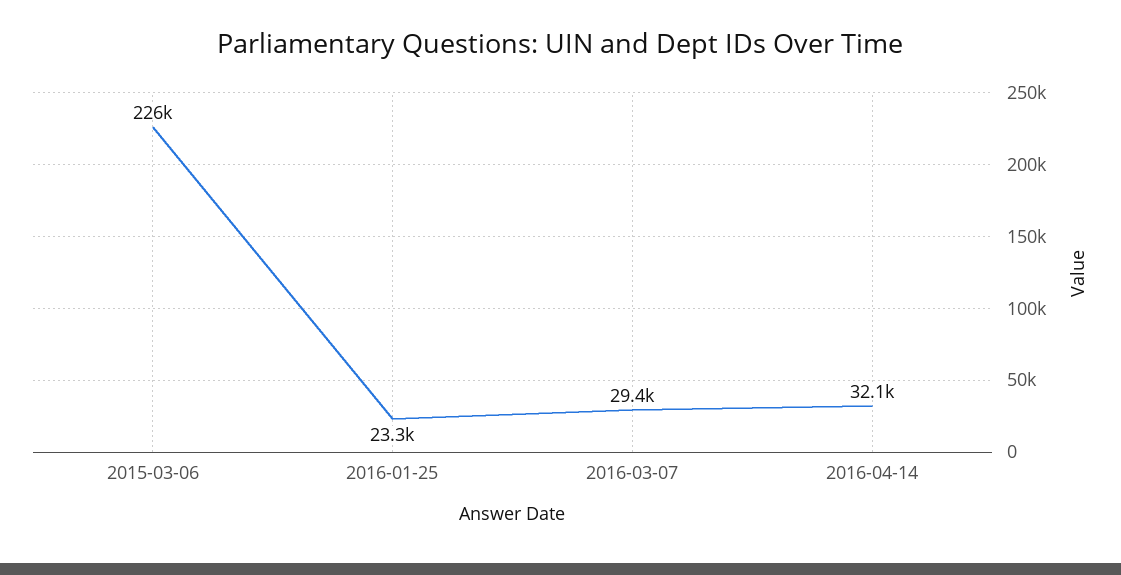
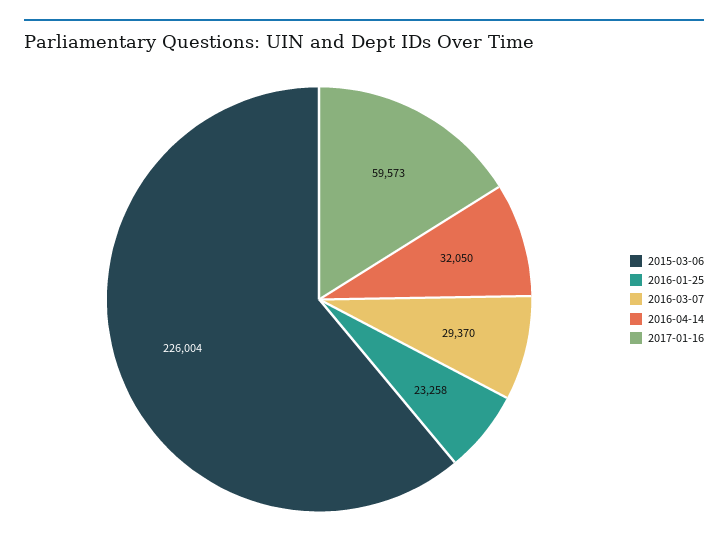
2017-01-16: none -> 59573

